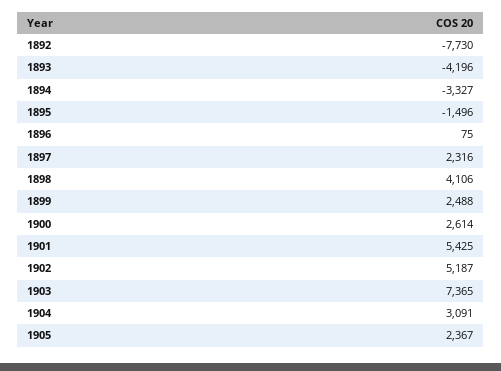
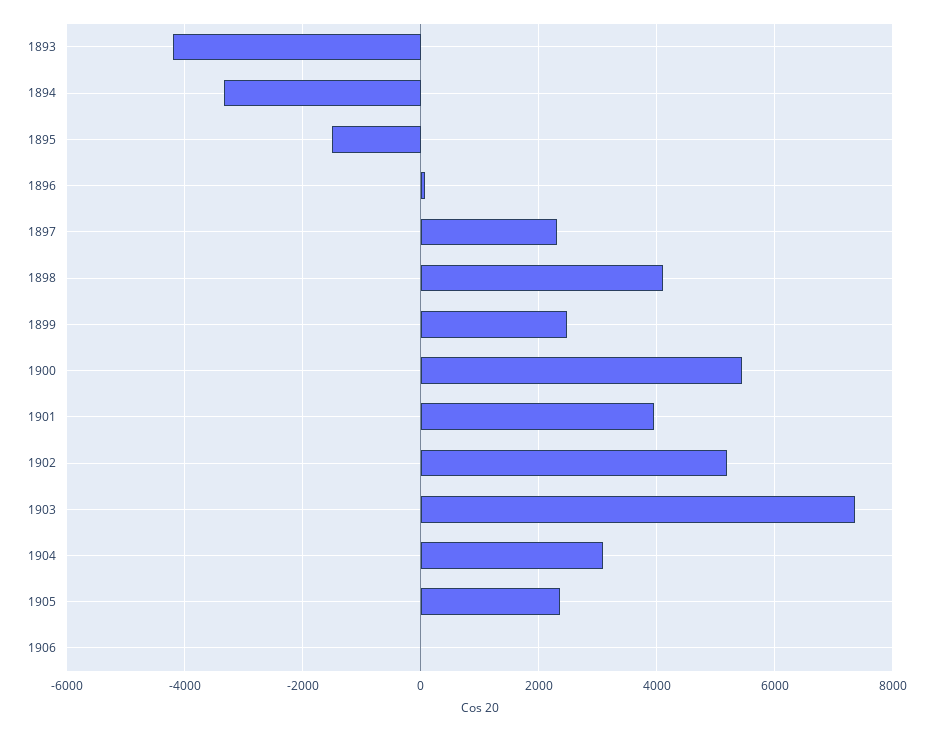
1892: -7730 -> none
1900: 2614 -> 5400
1901: 5425 -> 4000
1906: none -> 0

